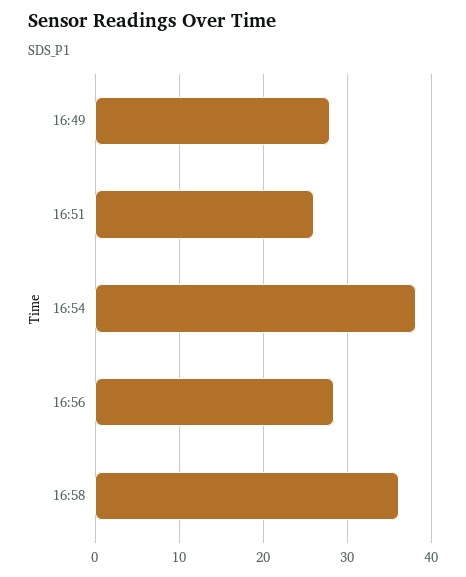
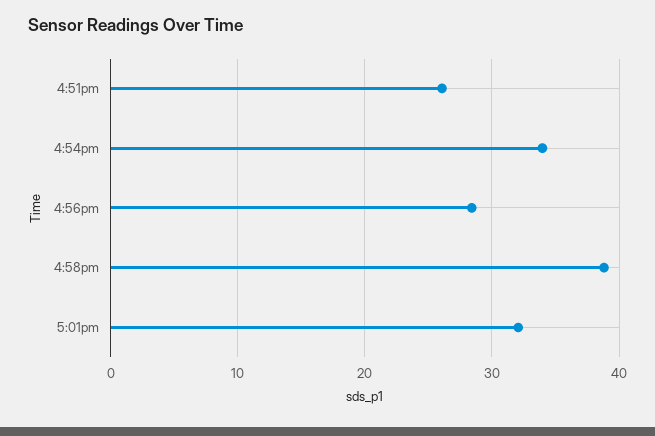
16:49: 28 -> none
16:54: 38 -> 34
16:58: 36 -> 39
5:01pm: none -> 32

